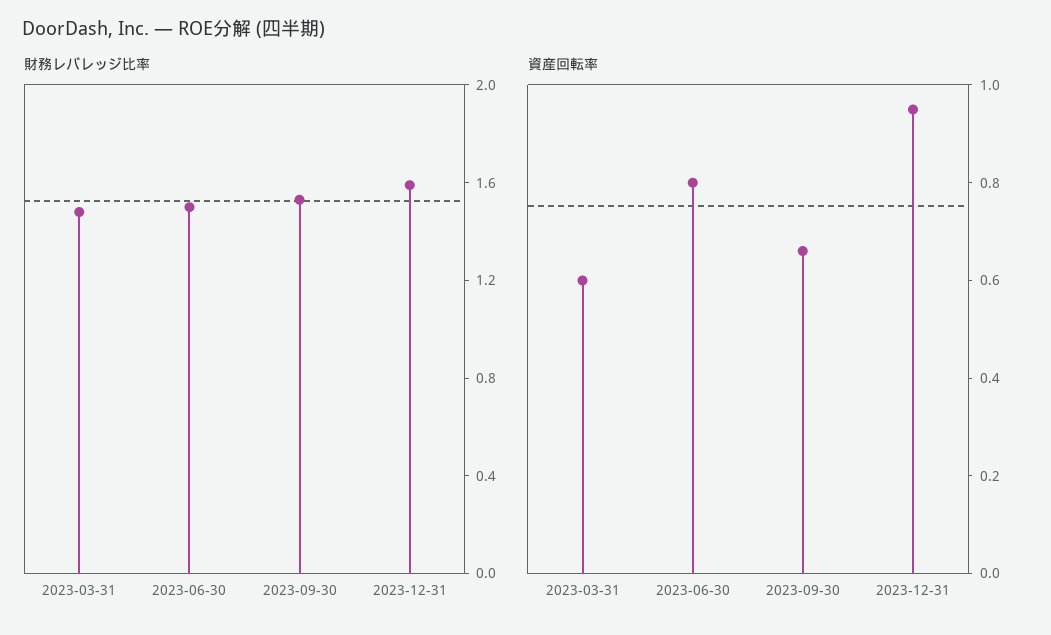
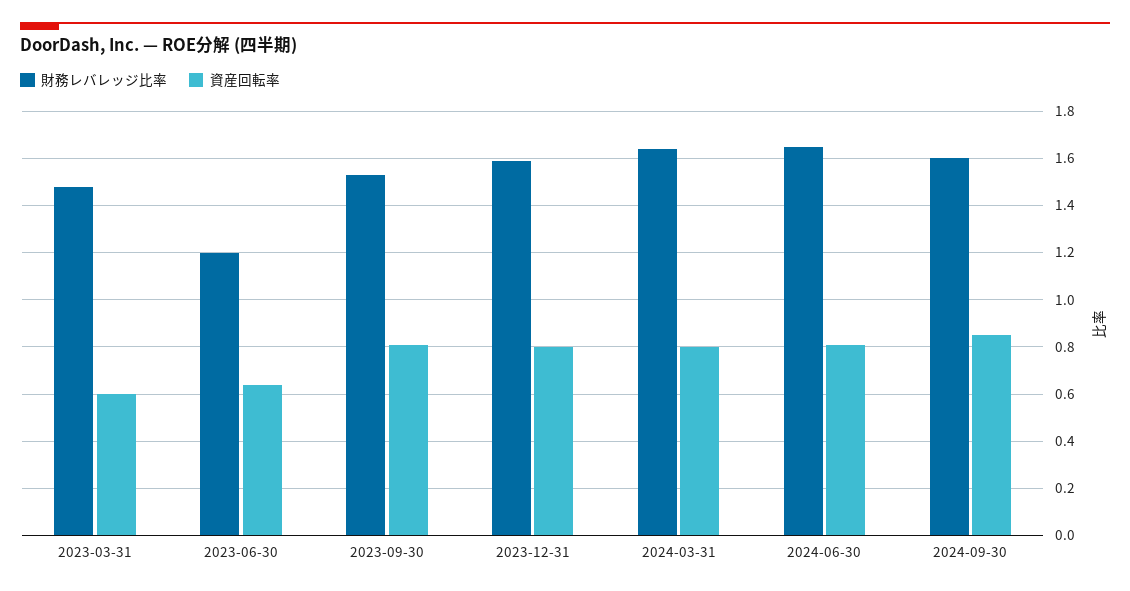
財務レバレッジ比率, 2023-06-30: 1.5 -> 1.2
資産回転率, 2023-06-30: 0.8 -> 0.65
資産回転率, 2023-09-30: 0.65 -> 0.8
資産回転率, 2023-12-31: 0.95 -> 0.8
財務レバレッジ比率, 2024-03-31: none -> 1.65
資産回転率, 2024-03-31: none -> 0.8
財務レバレッジ比率, 2024-06-30: none -> 1.65
資産回転率, 2024-06-30: none -> 0.8
財務レバレッジ比率, 2024-09-30: none -> 1.6
資産回転率, 2024-09-30: none -> 0.85

